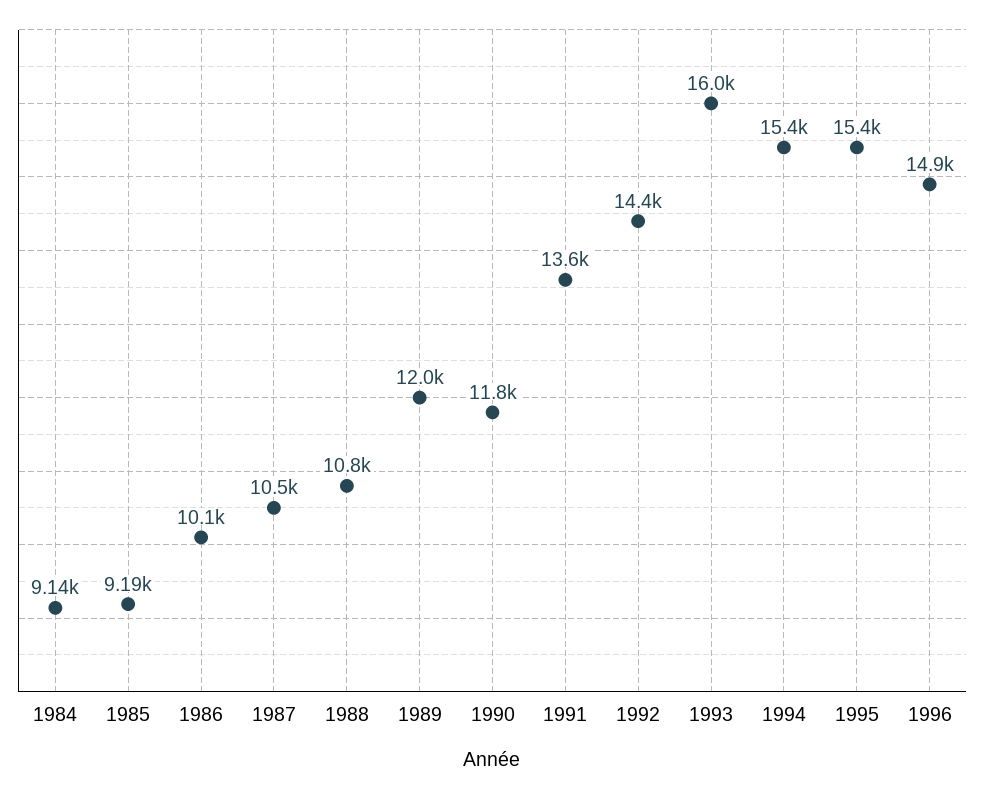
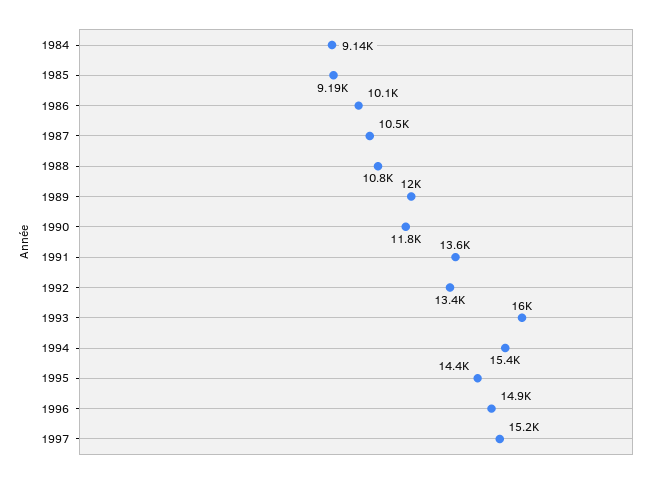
1992: 14400 -> 13400
1995: 15400 -> 14400
1997: none -> 15200

